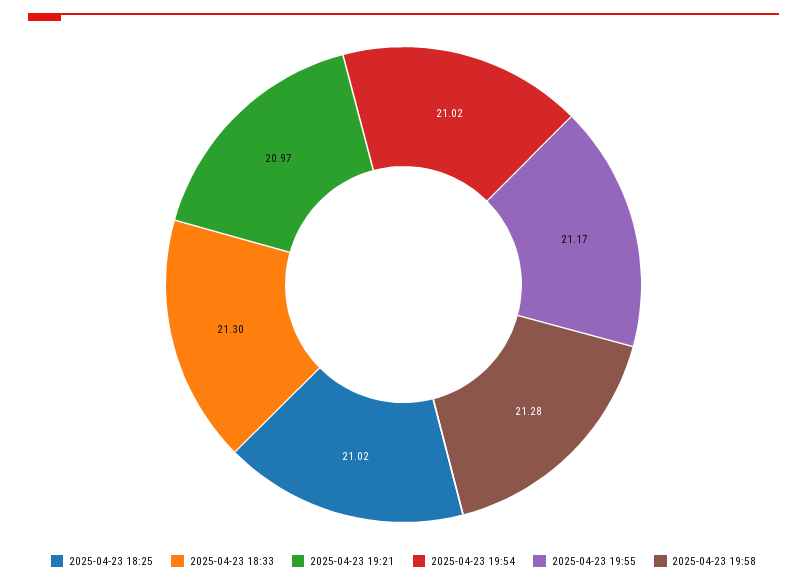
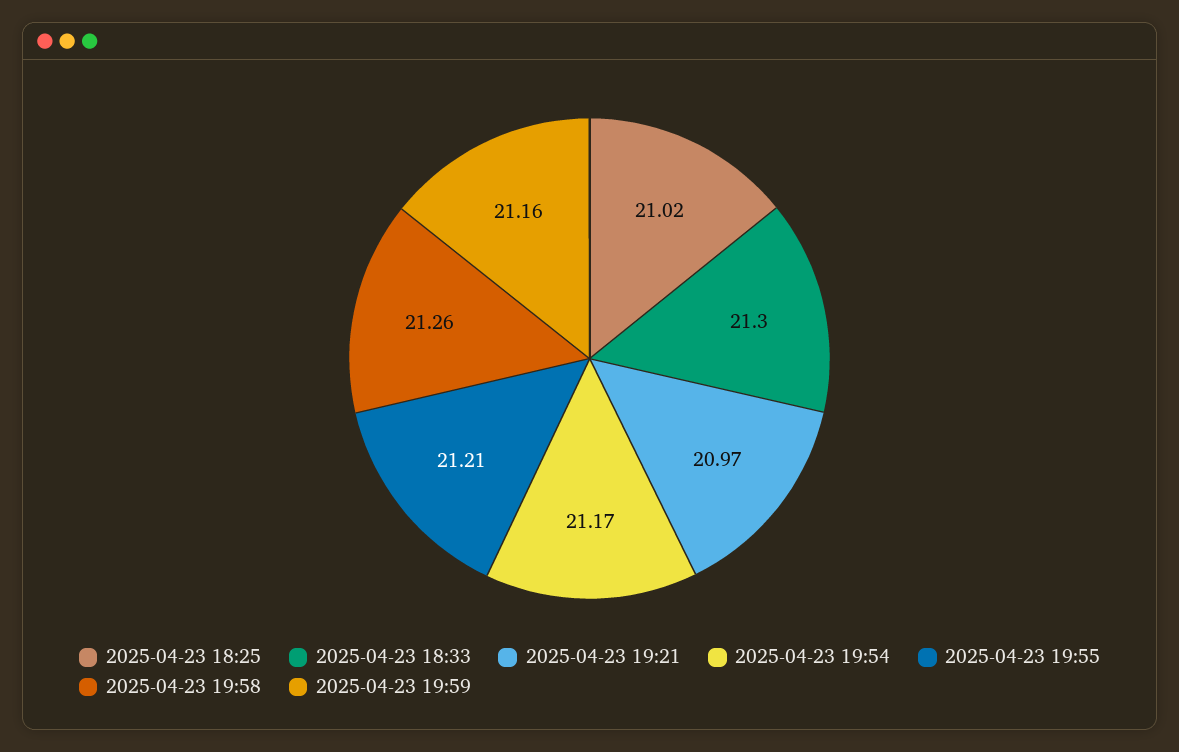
2025-04-23 19:54: 21.02 -> 21.17
2025-04-23 19:55: 21.17 -> 21.21
2025-04-23 19:58: 21.28 -> 21.26
2025-04-23 19:59: none -> 21.16

